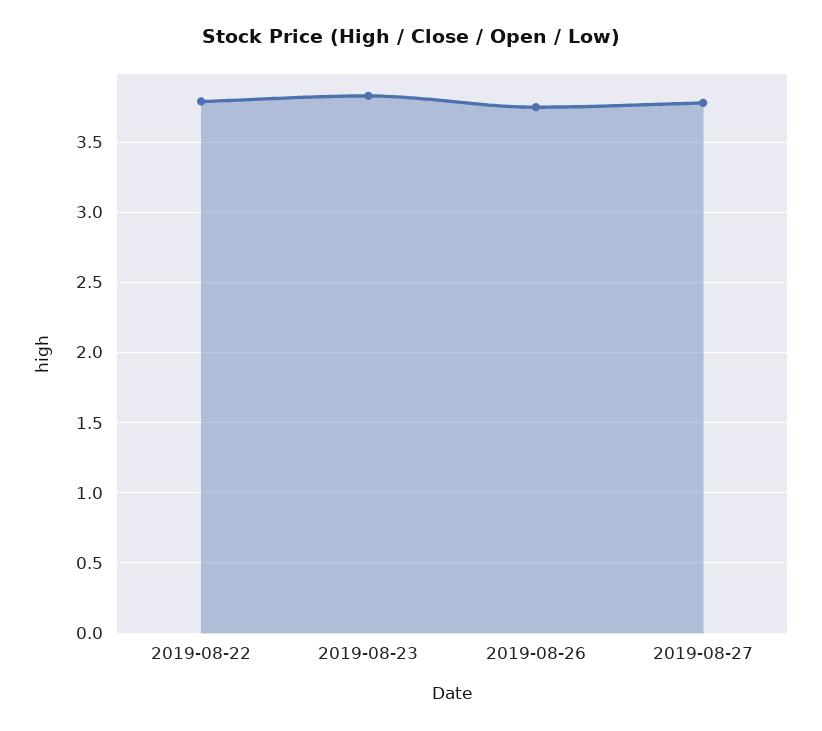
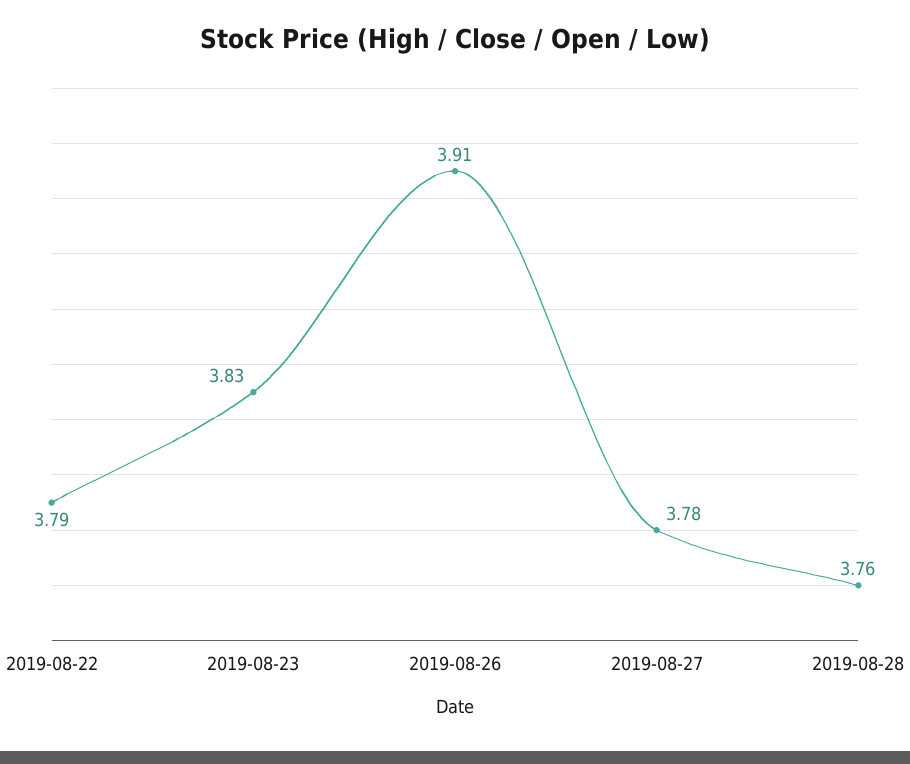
2019-08-26: 3.75 -> 3.91
2019-08-28: none -> 3.76

